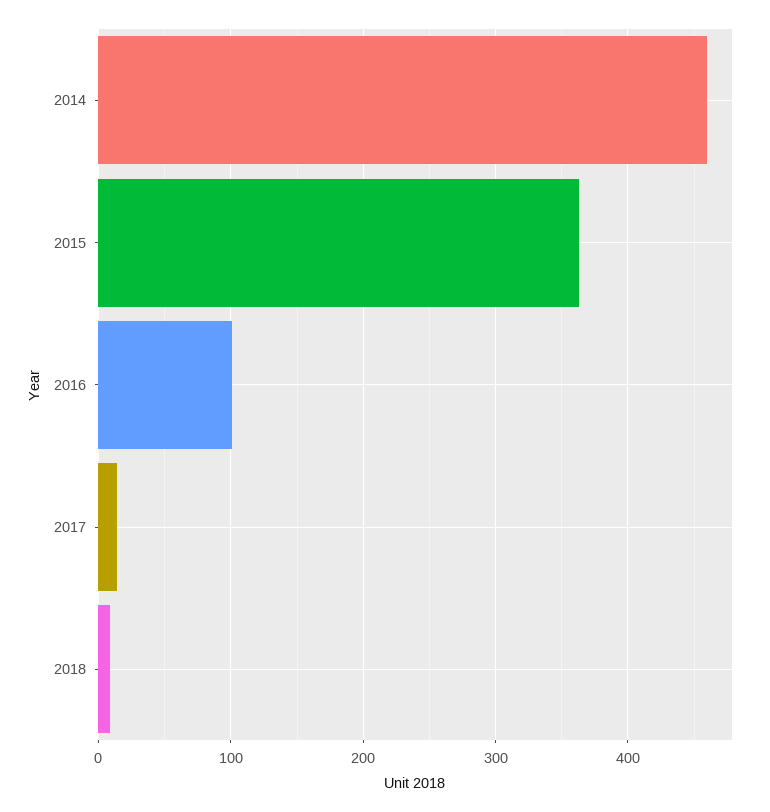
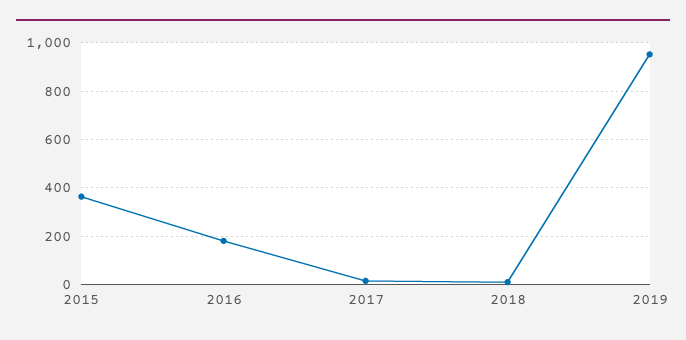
2014: 460 -> none
2016: 100 -> 175
2019: none -> 950

